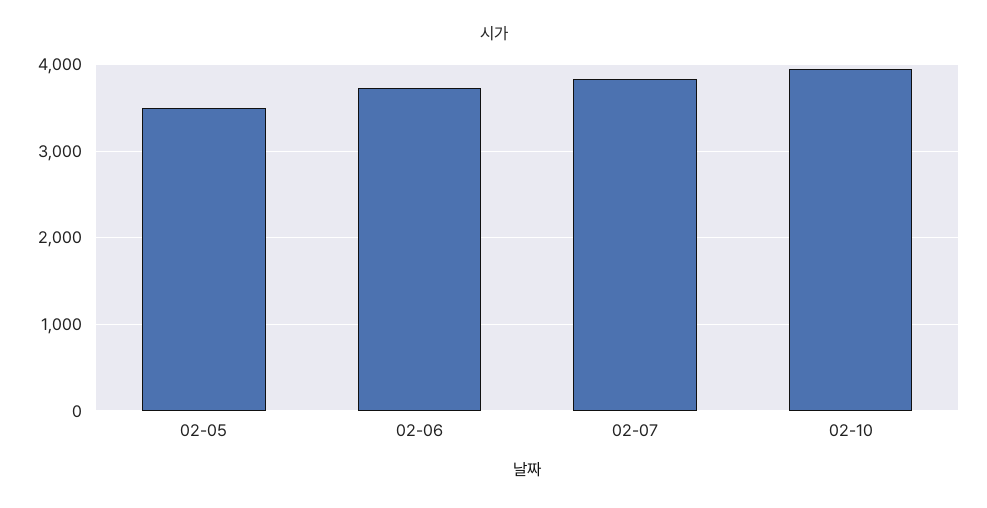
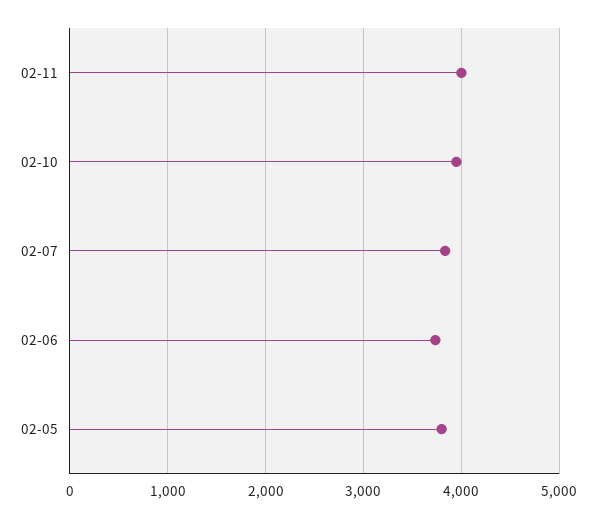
02-05: 3500 -> 3800
02-11: none -> 4000

